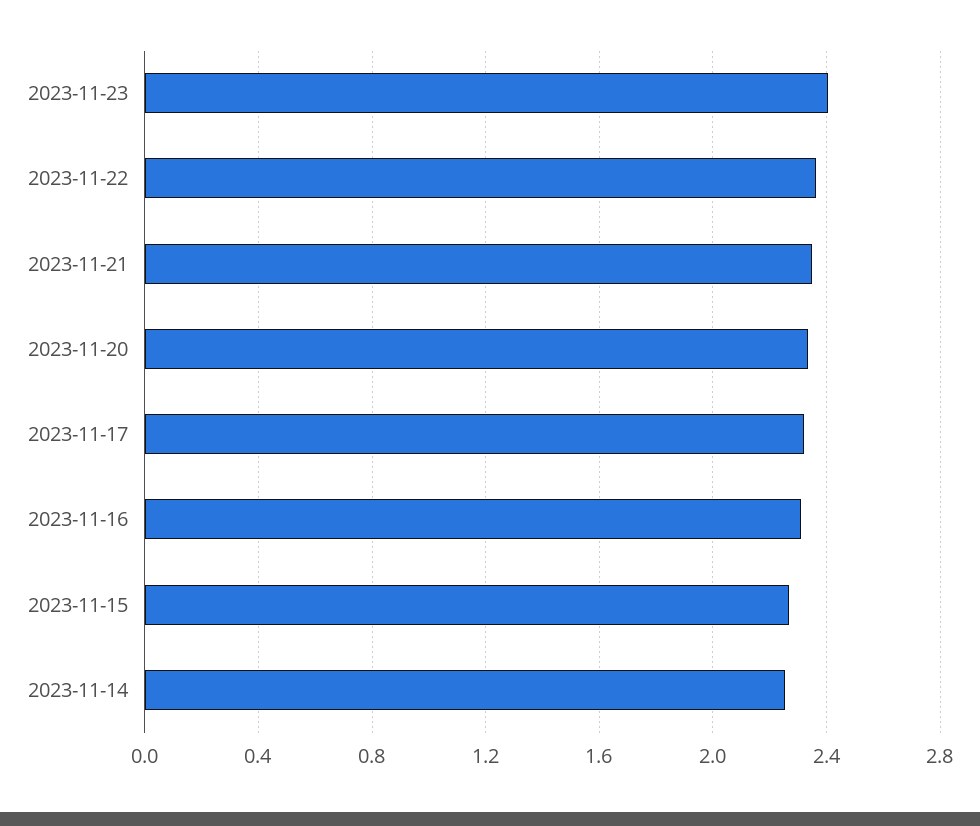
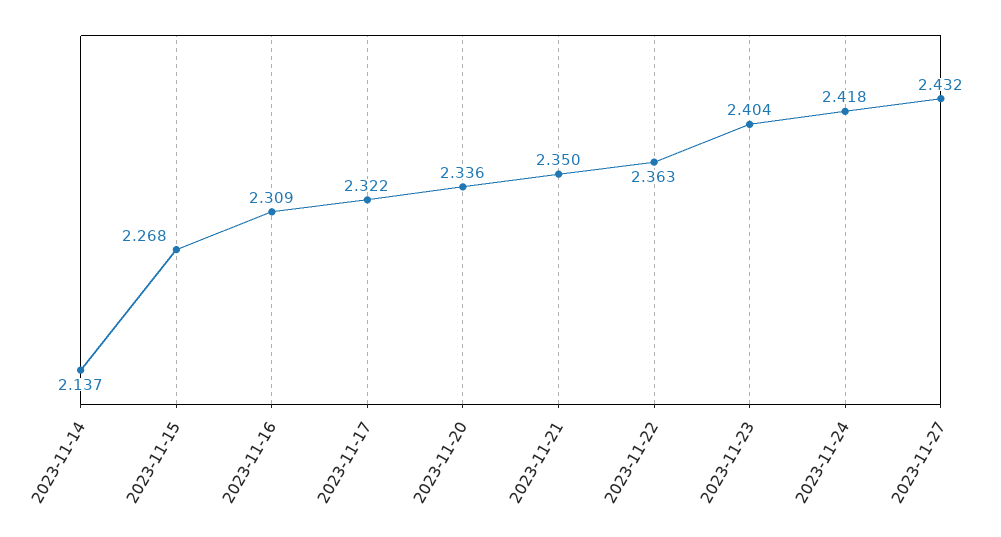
2023-11-14: 2.25 -> 2.137
2023-11-24: none -> 2.418
2023-11-27: none -> 2.432

